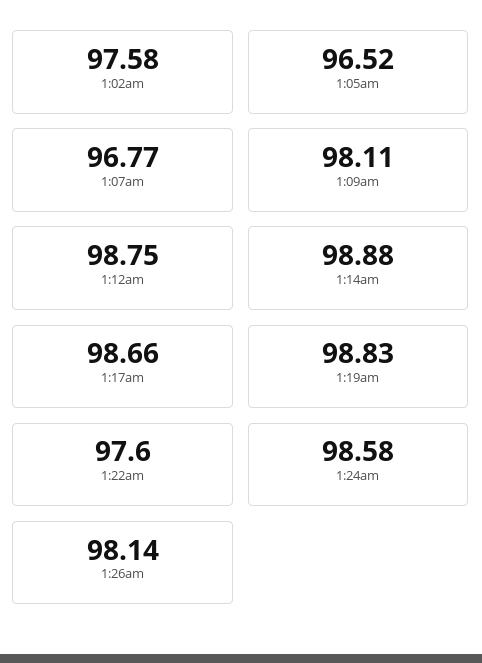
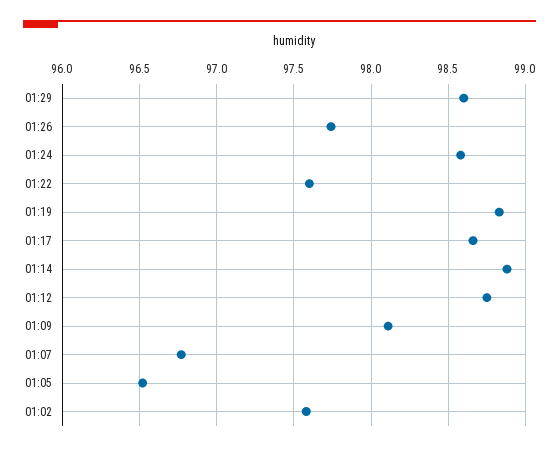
1:26am: 98.14 -> 97.75
01:29: none -> 98.6

